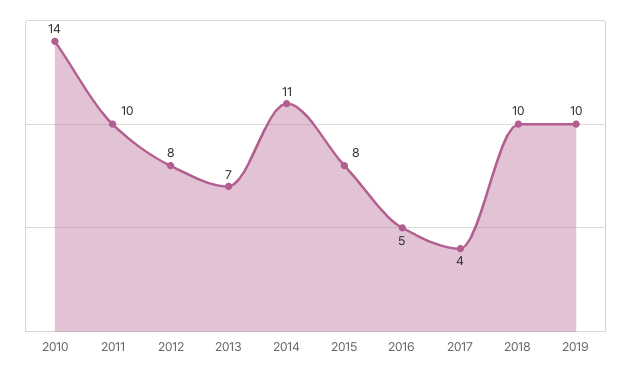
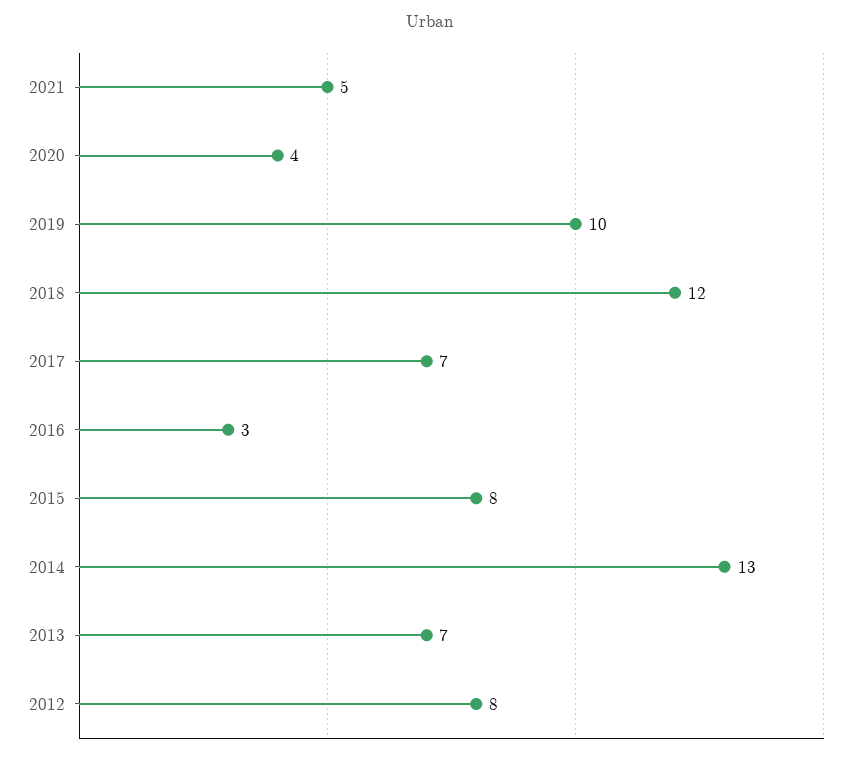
2010: 14 -> none
2011: 10 -> none
2014: 11 -> 13
2016: 5 -> 3
2017: 4 -> 7
2018: 10 -> 12
2021: none -> 5
2020: none -> 4

